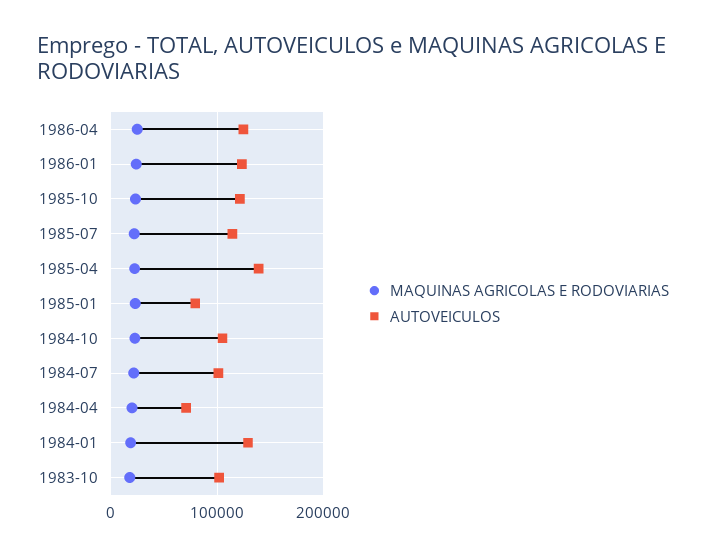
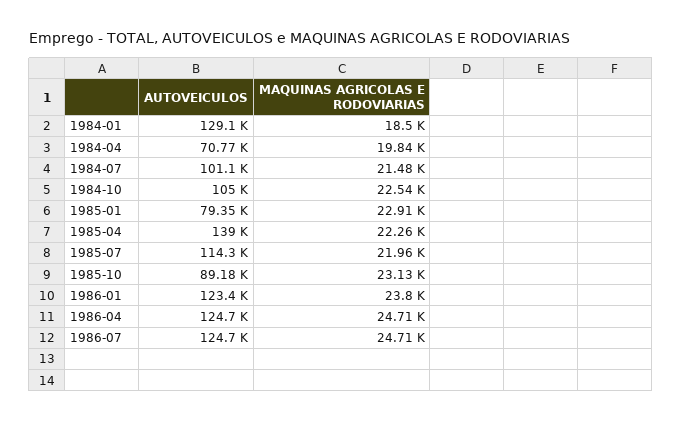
AUTOVEICULOS, 1985-10: 120000 -> 89180
MAQUINAS AGRICOLAS E RODOVIARIAS, 1983-10: 20000 -> none
AUTOVEICULOS, 1983-10: 100000 -> none
AUTOVEICULOS, 1986-07: none -> 124700
MAQUINAS AGRICOLAS E RODOVIARIAS, 1986-07: none -> 24710

